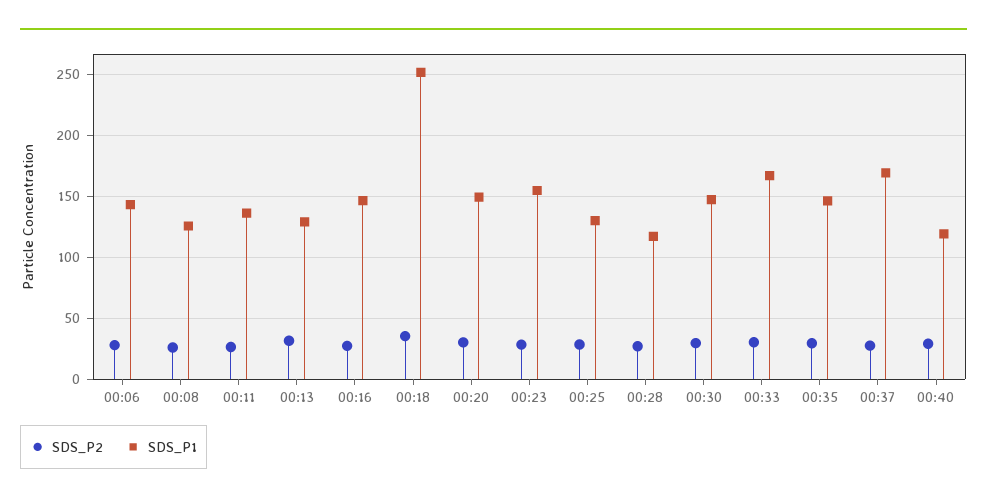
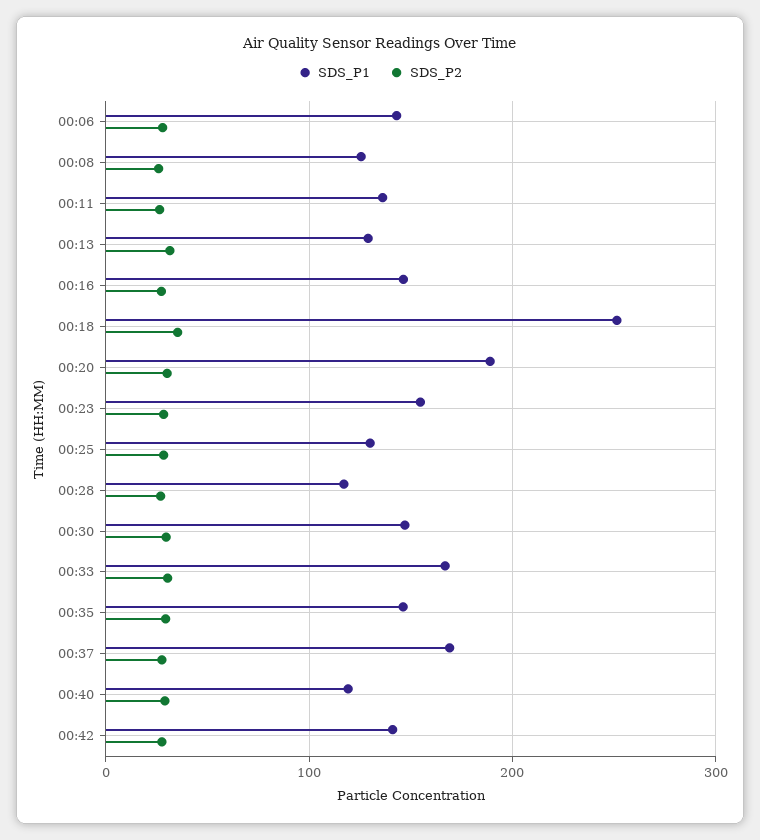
SDS_P1, 00:20: 150 -> 190
SDS_P1, 00:42: none -> 140
SDS_P2, 00:42: none -> 30

